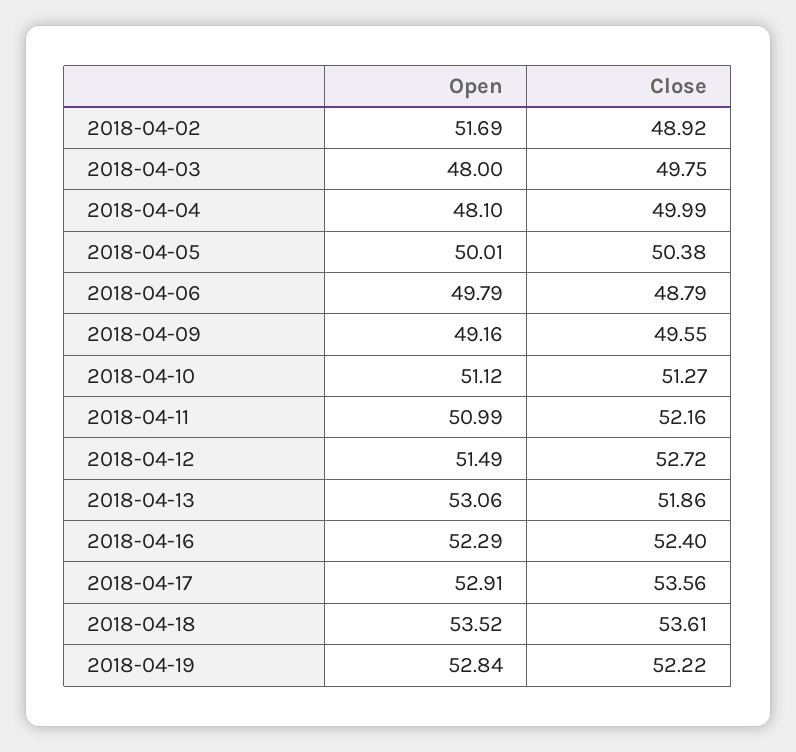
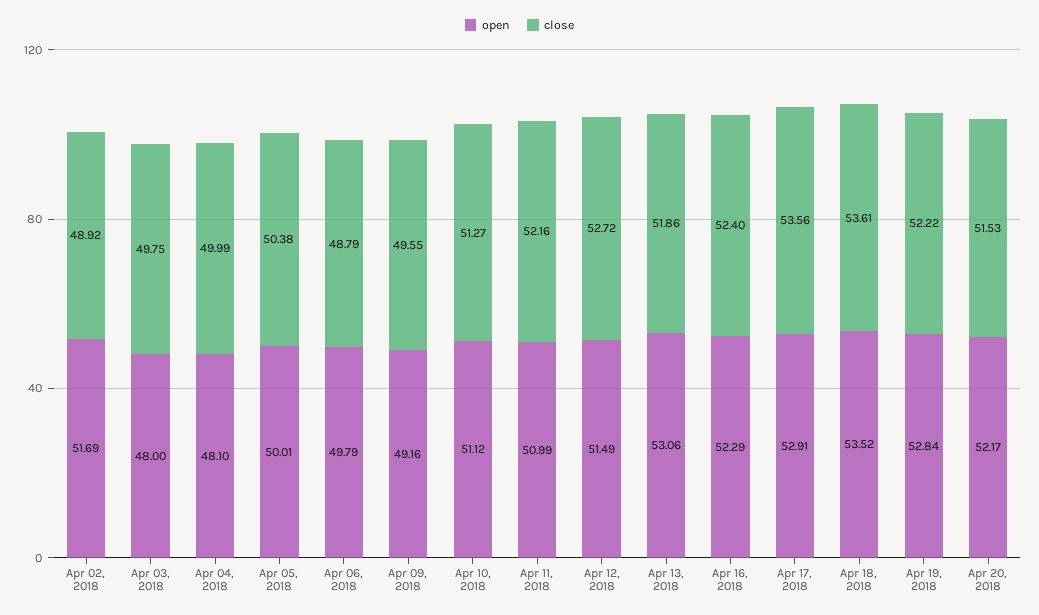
Open, Apr 20, 2018: none -> 52.17
Close, Apr 20, 2018: none -> 51.53

